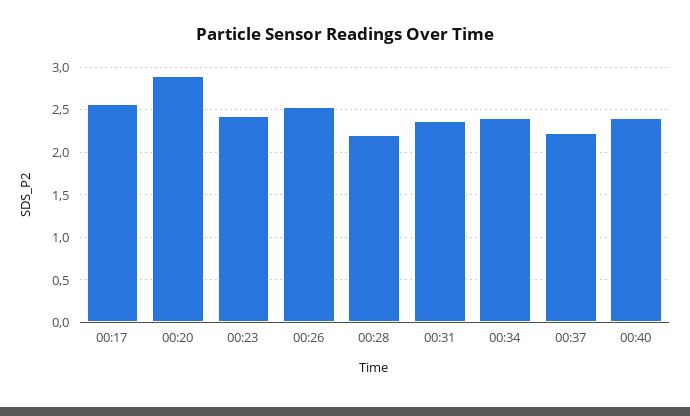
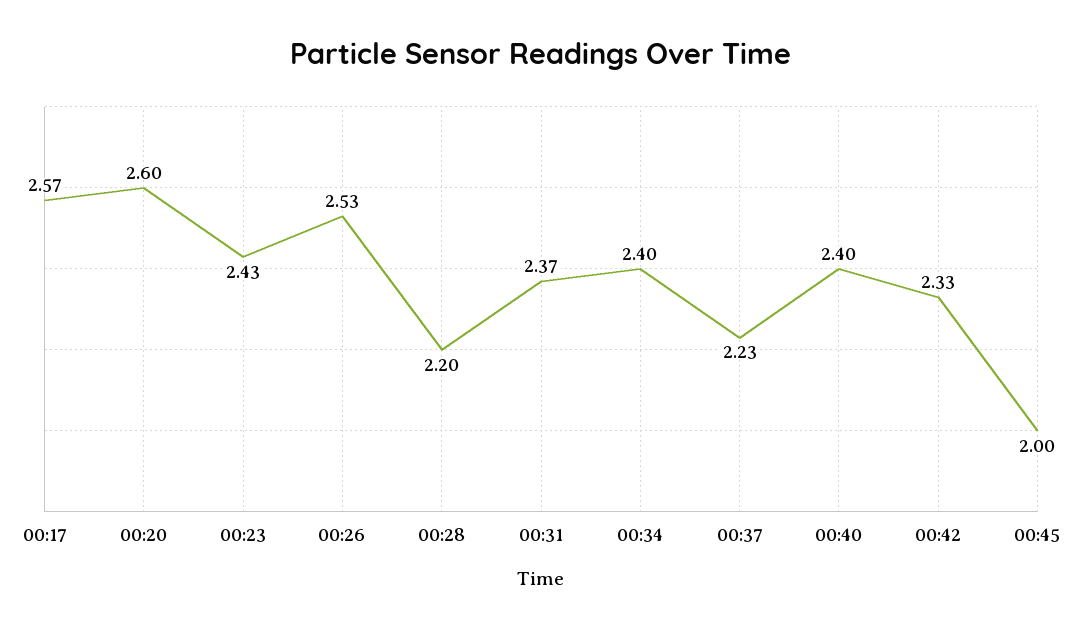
00:20: 2.9 -> 2.6
00:42: none -> 2.33
00:45: none -> 2

